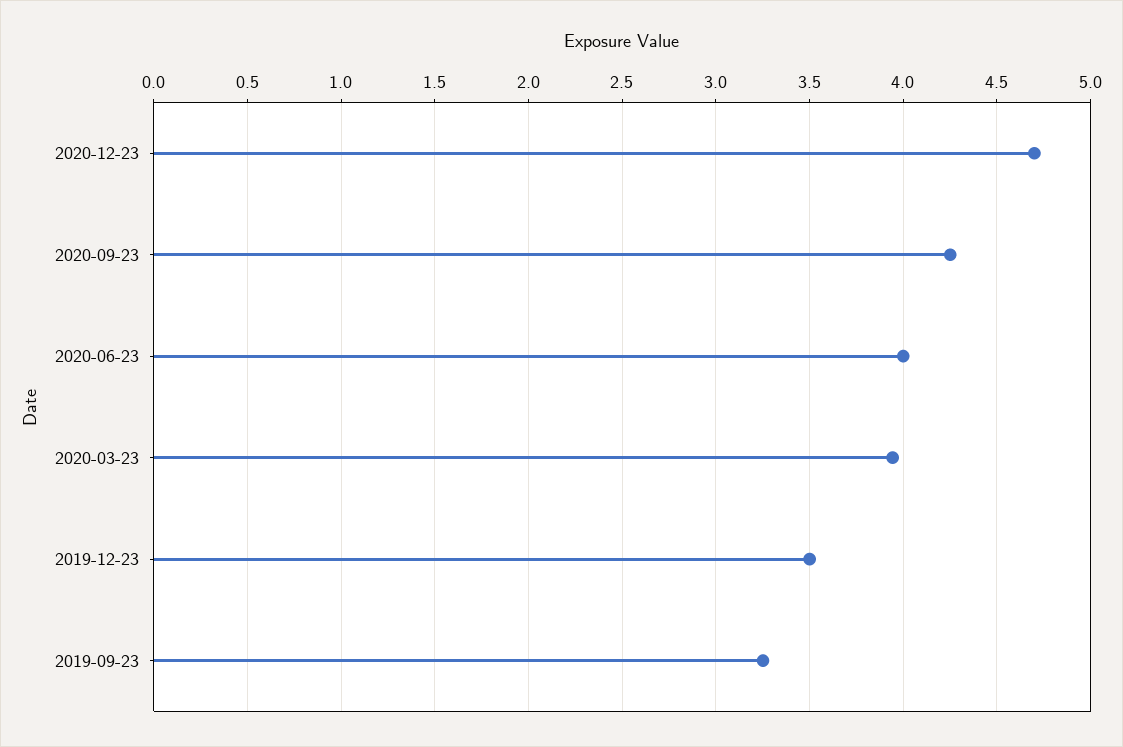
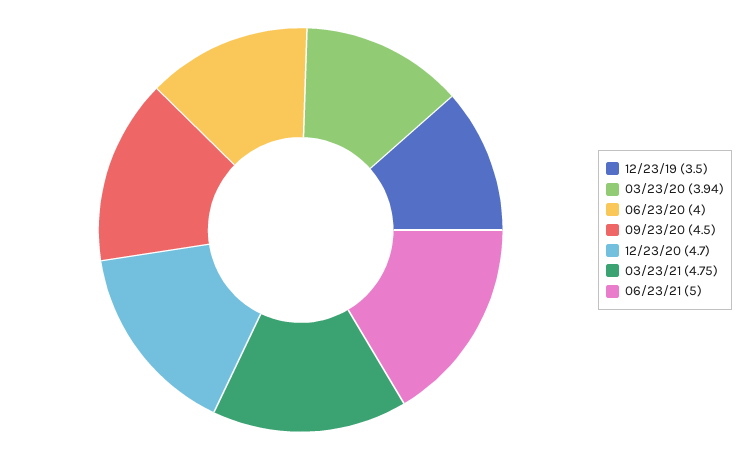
2020-09-23: 4.25 -> 4.5
2019-09-23: 3.25 -> none
03/23/21: none -> 4.75
06/23/21: none -> 5

